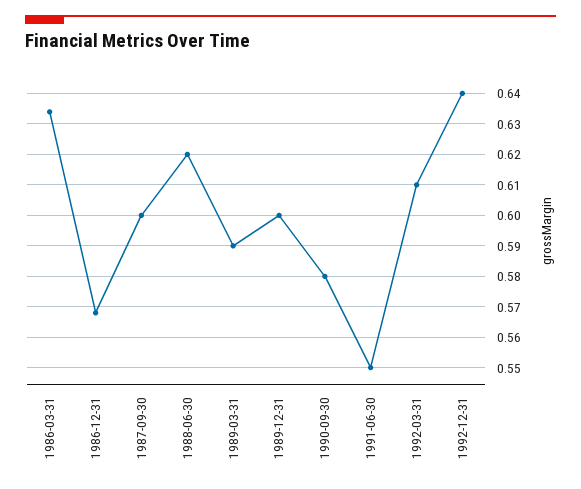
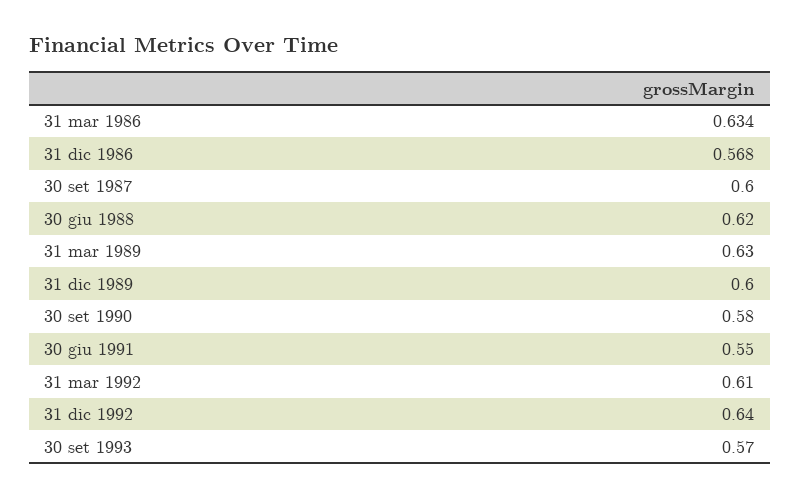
1989-03-31: 0.59 -> 0.63
30 set 1993: none -> 0.57

